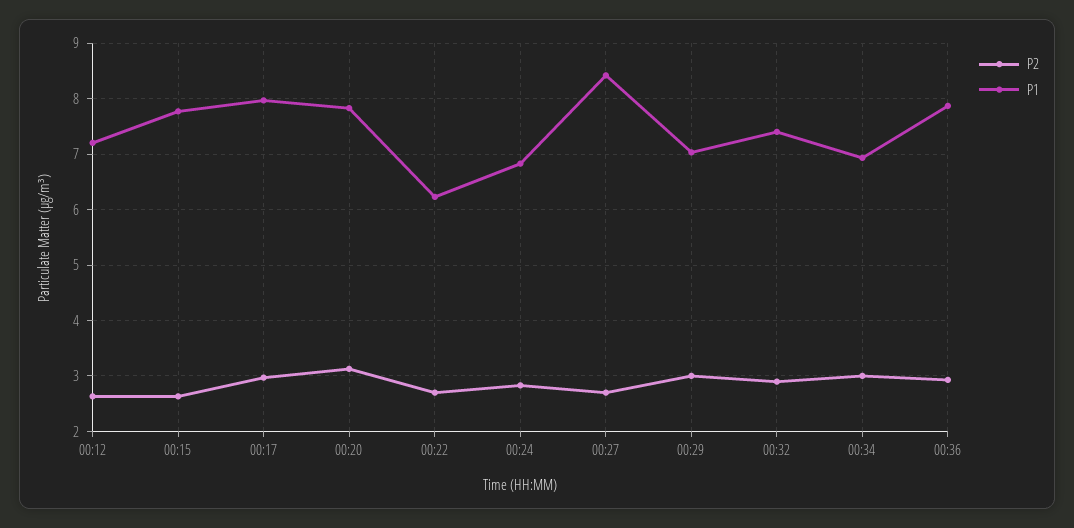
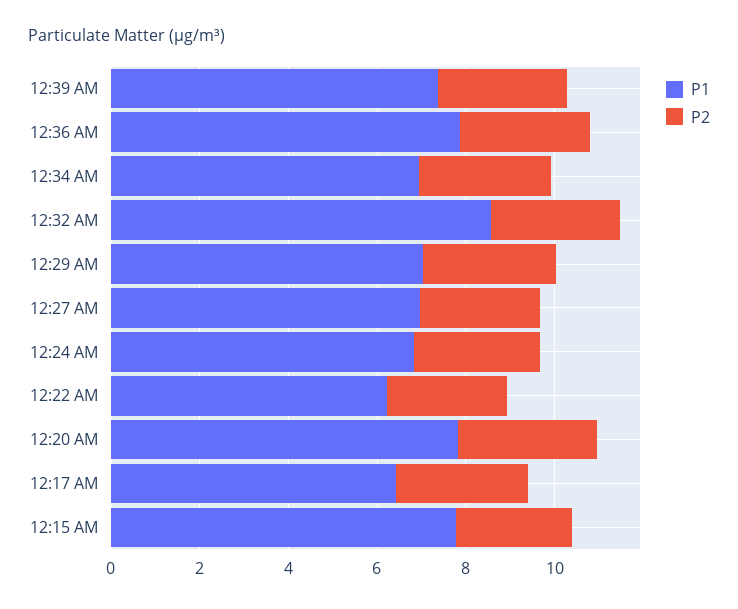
P2, 00:12: 2.6 -> none
P1, 00:12: 7.2 -> none
P1, 00:17: 8 -> 6.5
P1, 00:27: 8.4 -> 7
P1, 00:32: 7.4 -> 8.5
P1, 12:39 AM: none -> 7.5
P2, 12:39 AM: none -> 3

